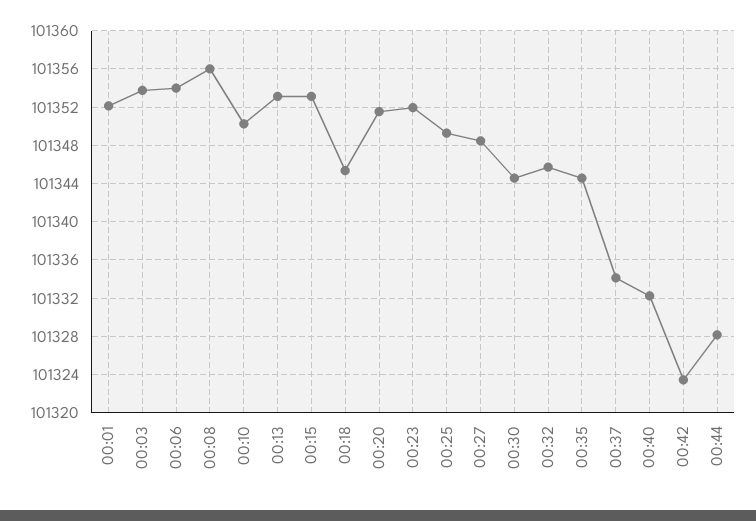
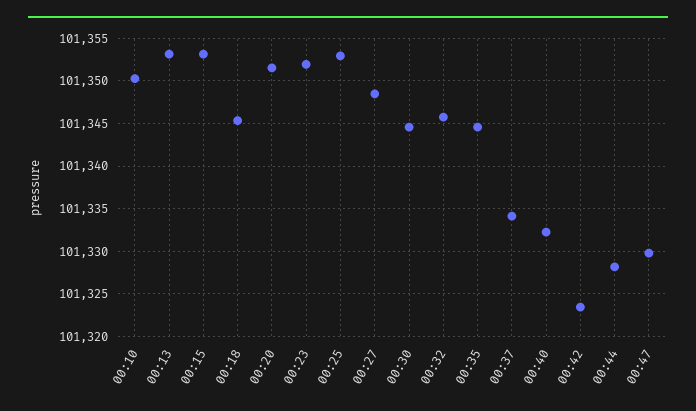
00:01: 101352 -> none
00:03: 101354 -> none
00:06: 101354 -> none
00:08: 101356 -> none
00:25: 101349 -> 101353
00:47: none -> 101330

